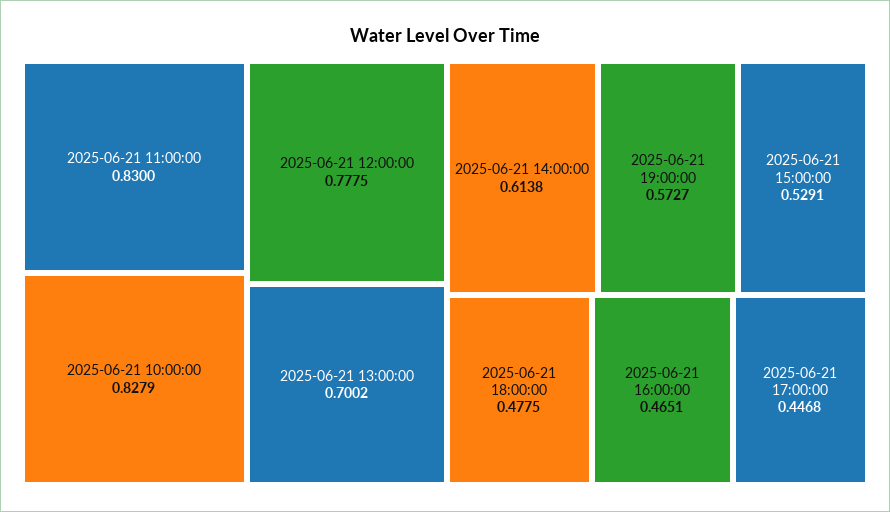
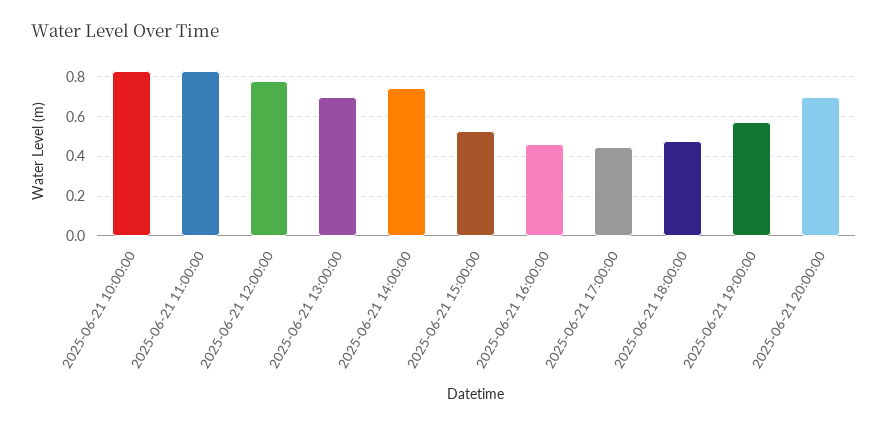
2025-06-21 14:00:00: 0.6138 -> 0.75
2025-06-21 20:00:00: none -> 0.7

